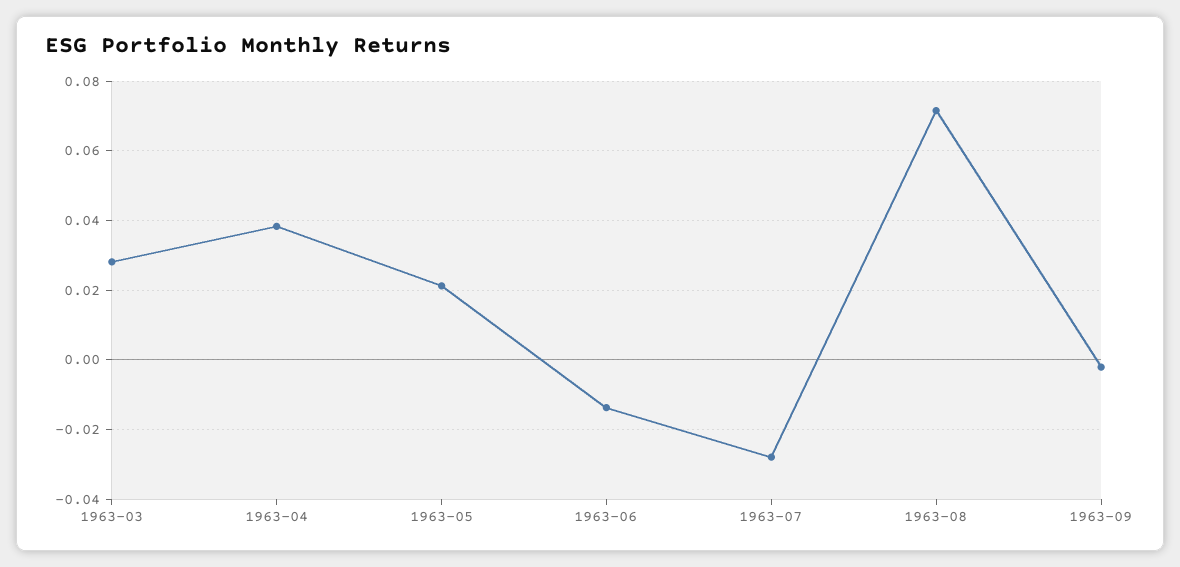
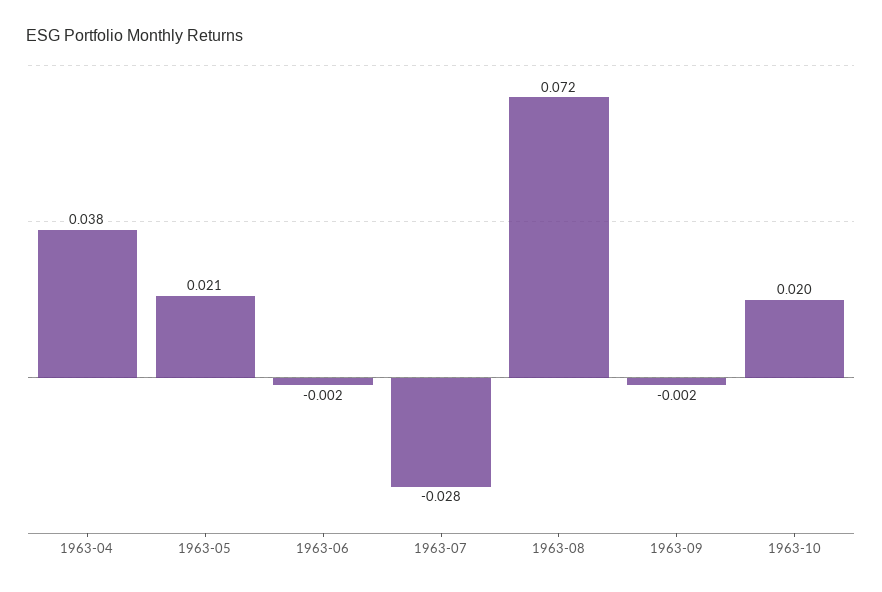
1963-03: 0.028 -> none
1963-06: -0.014 -> -0.002
1963-10: none -> 0.02

